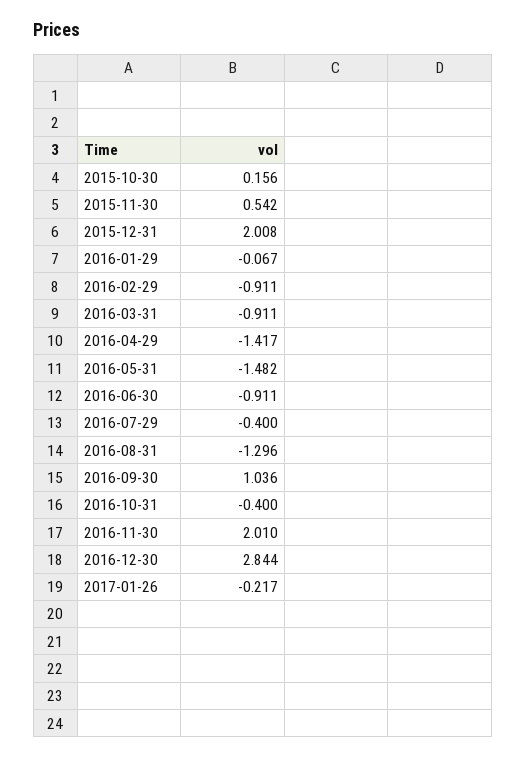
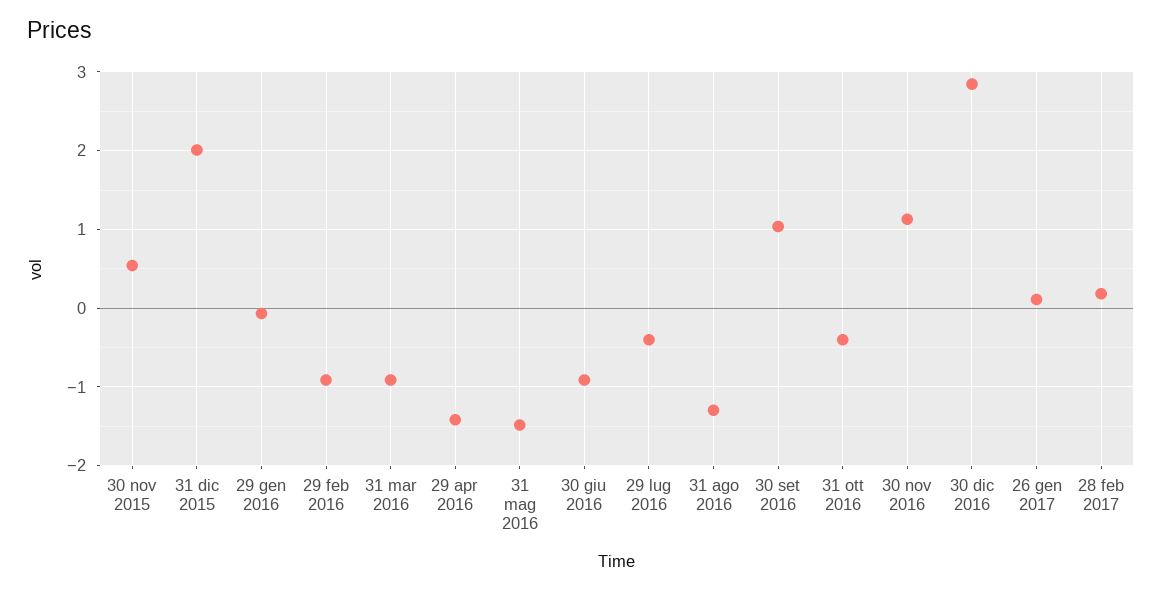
2015-10-30: 0.156 -> none
2016-11-30: 2.01 -> 1.1
2017-01-26: -0.217 -> 0.1
28 feb 2017: none -> 0.2

